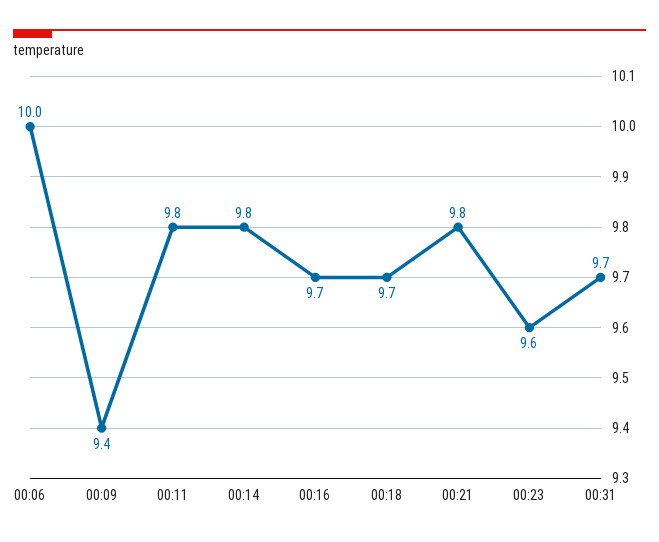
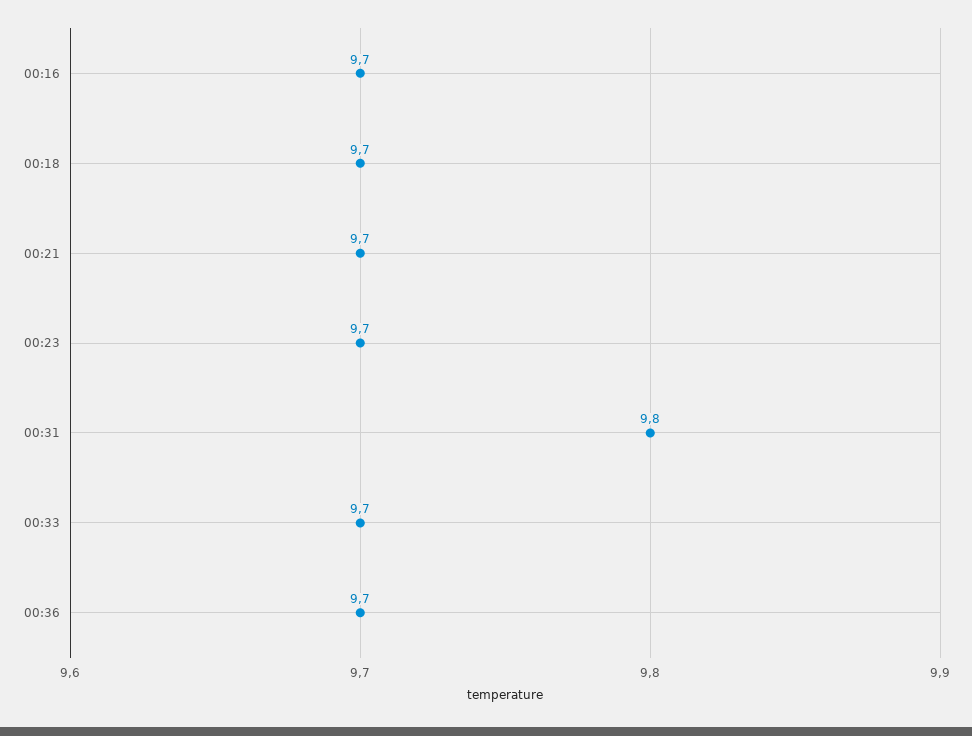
00:06: 10 -> none
00:09: 9.4 -> none
00:11: 9.8 -> none
00:14: 9.8 -> none
00:21: 9.8 -> 9.7
00:23: 9.6 -> 9.7
00:31: 9.7 -> 9.8
00:33: none -> 9.7
00:36: none -> 9.7

